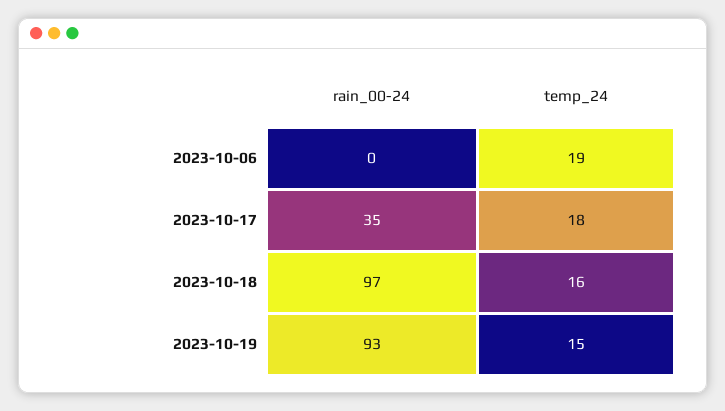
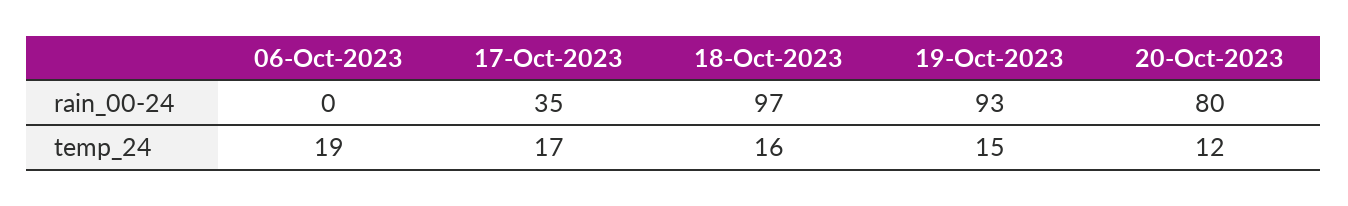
temp_24, 2023-10-17: 18 -> 17
rain_00-24, 20-Oct-2023: none -> 80
temp_24, 20-Oct-2023: none -> 12

